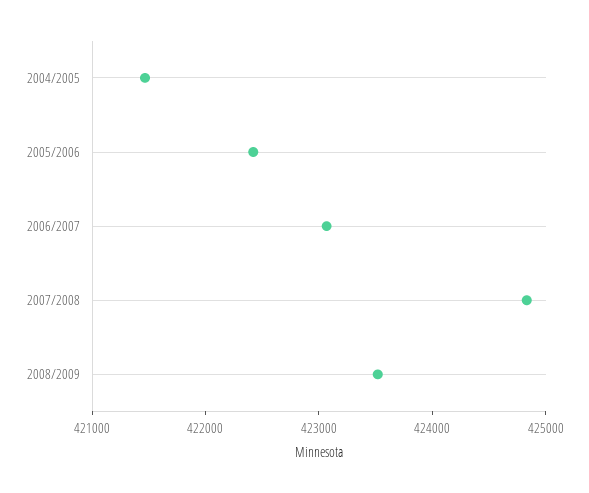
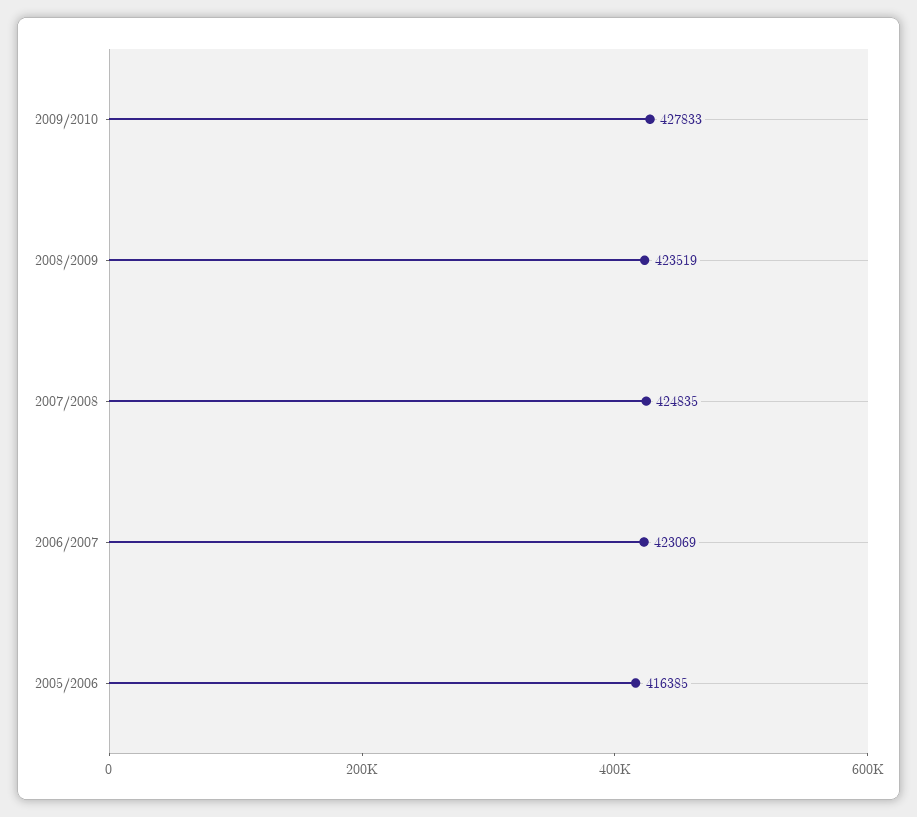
2004/2005: 421400 -> none
2005/2006: 422400 -> 416385
2009/2010: none -> 427833

